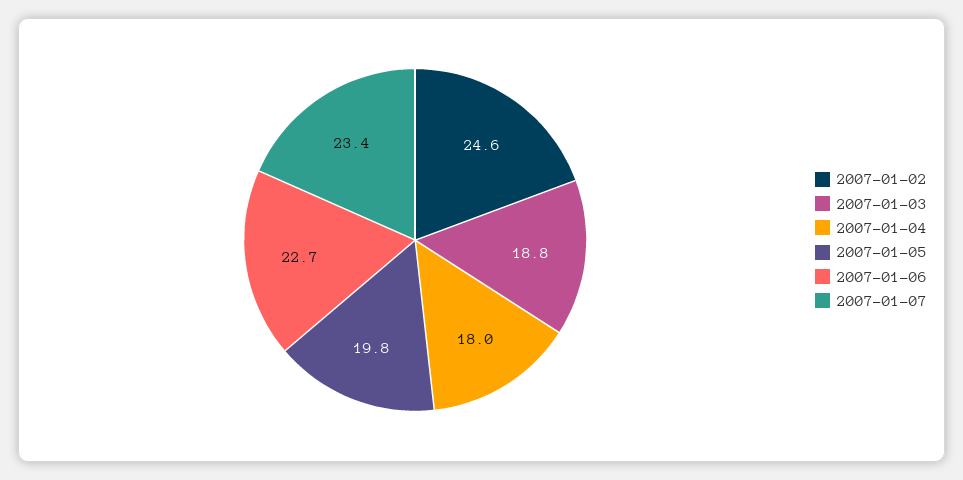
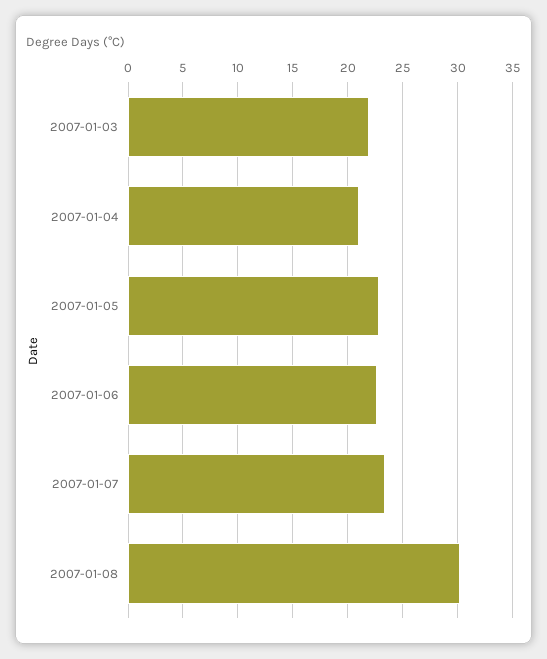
2007-01-02: 24.6 -> none
2007-01-03: 18.8 -> 22
2007-01-04: 18 -> 21
2007-01-05: 19.8 -> 23
2007-01-08: none -> 30

